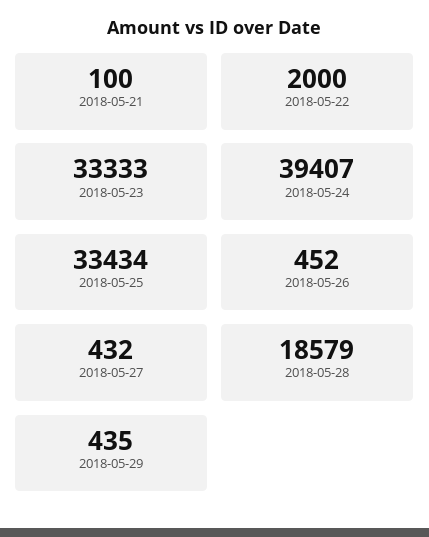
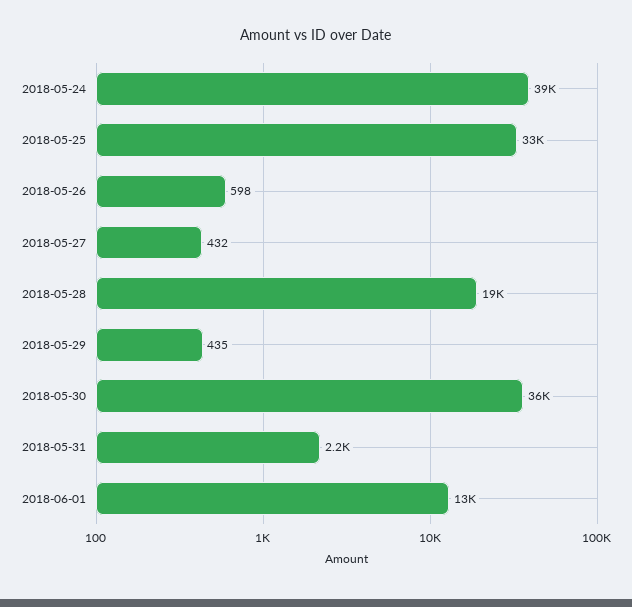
2018-05-21: 100 -> none
2018-05-22: 2000 -> none
2018-05-23: 33333 -> none
2018-05-26: 452 -> 598
2018-05-30: none -> 36000
2018-05-31: none -> 2200
2018-06-01: none -> 13000

